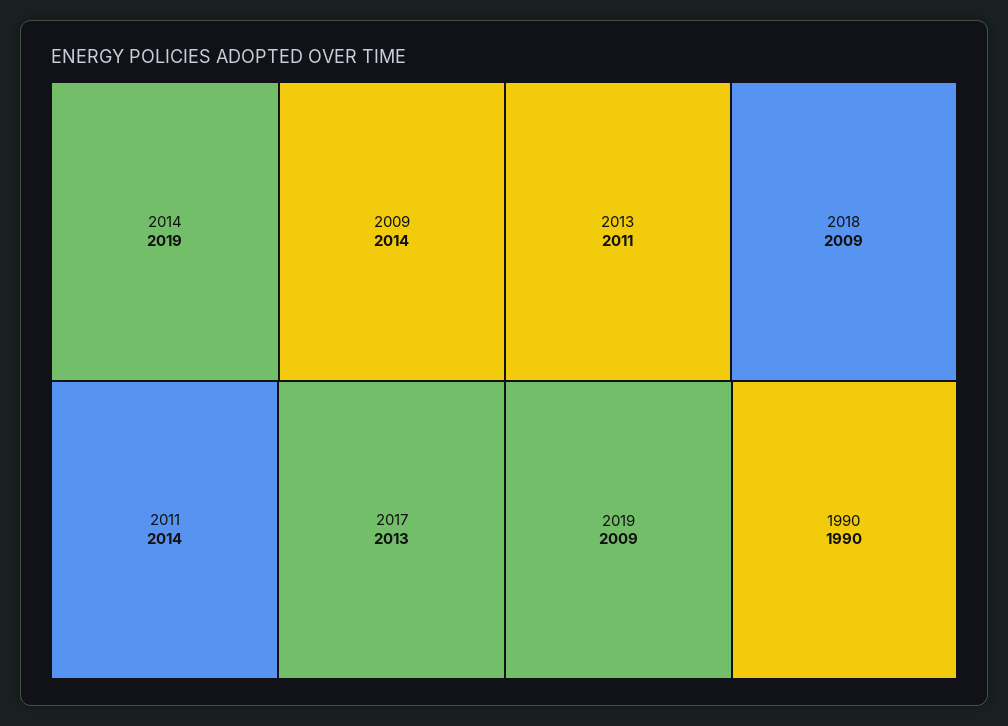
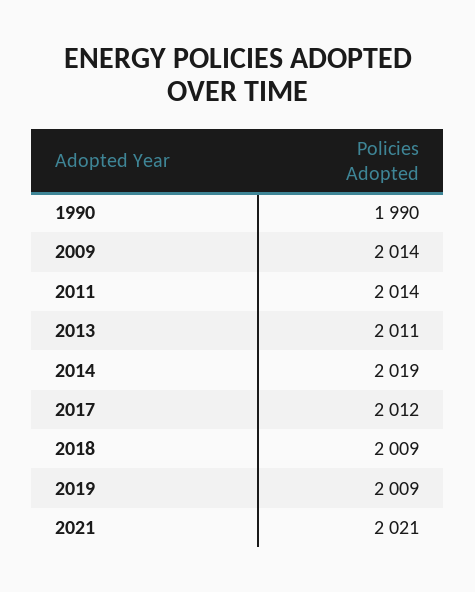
2017: 2013 -> 2012
2021: none -> 2021

